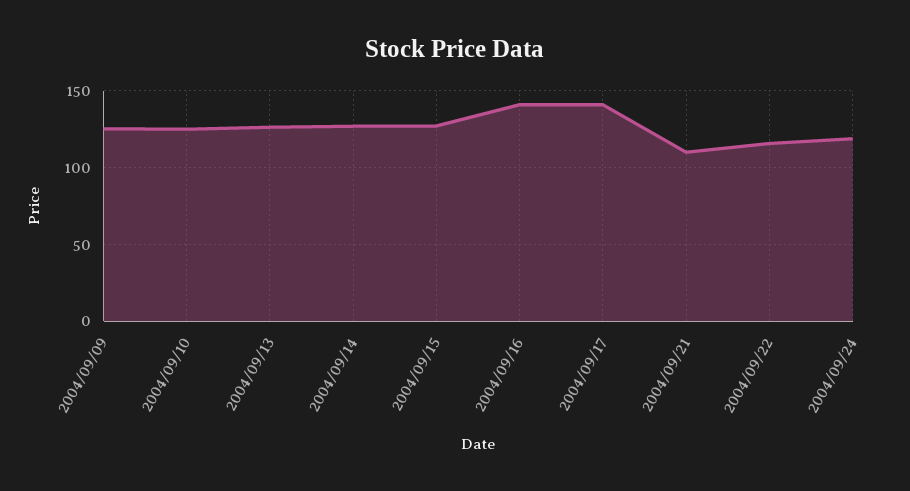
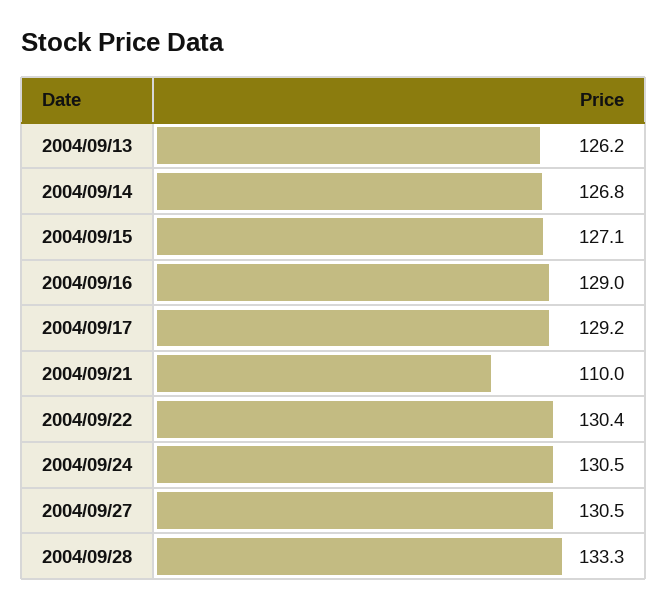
2004/09/09: 125 -> none
2004/09/10: 125 -> none
2004/09/16: 140 -> 129
2004/09/17: 140 -> 129.2
2004/09/22: 115 -> 130.4
2004/09/24: 120 -> 130.5
2004/09/27: none -> 130.5
2004/09/28: none -> 133.3

